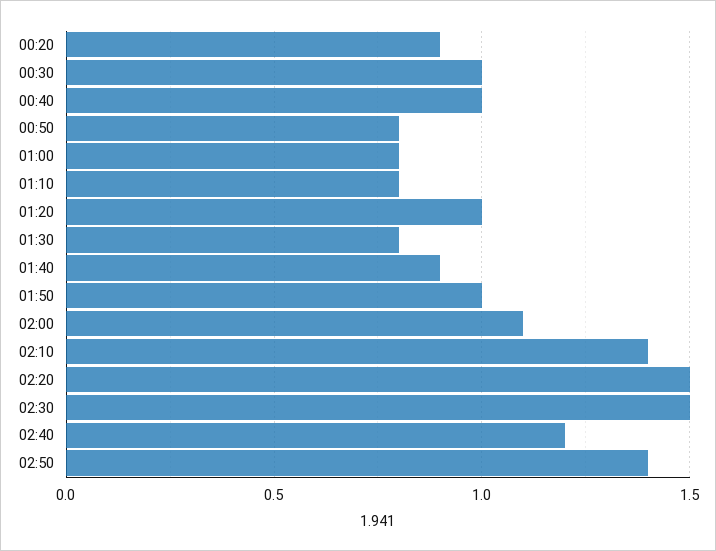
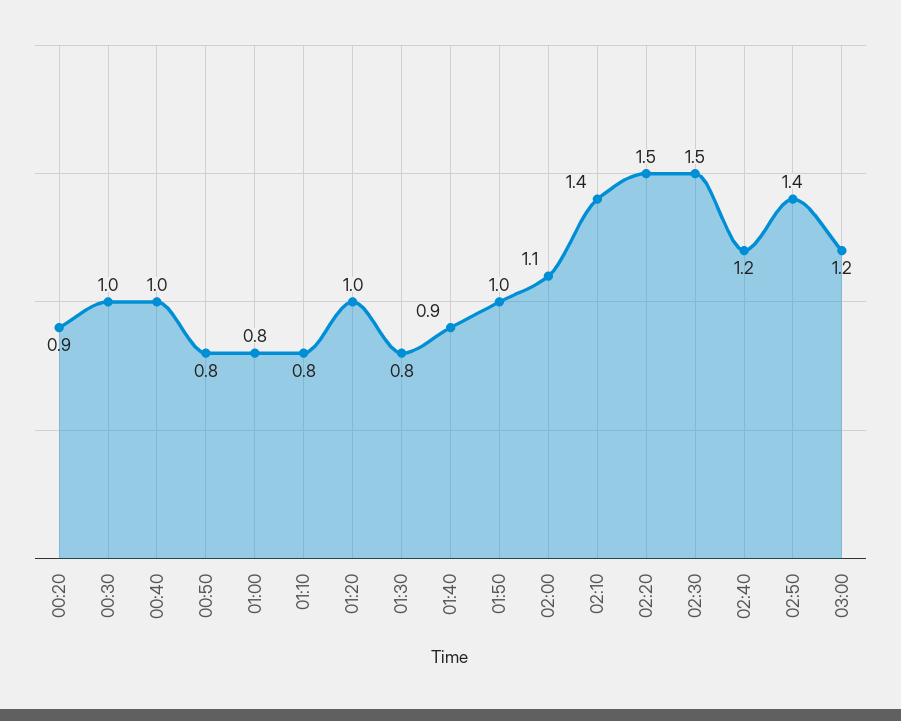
03:00: none -> 1.2

